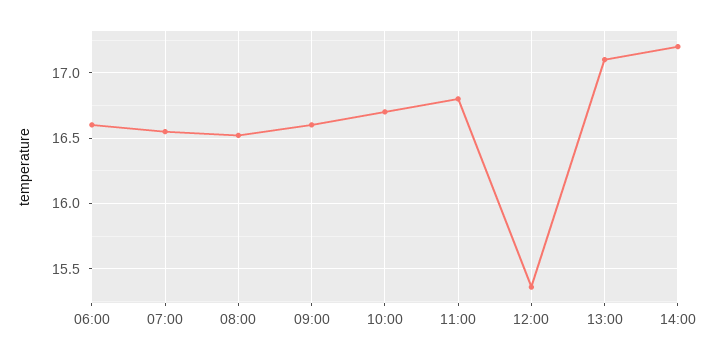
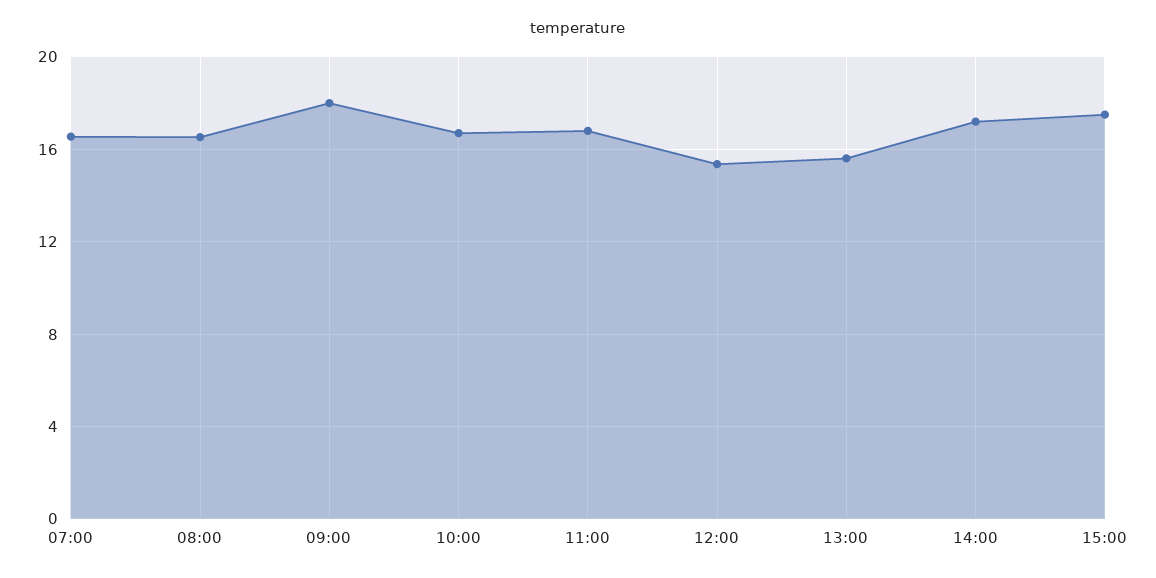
06:00: 16.6 -> none
09:00: 16.6 -> 18
13:00: 17.1 -> 15.5
15:00: none -> 17.5

